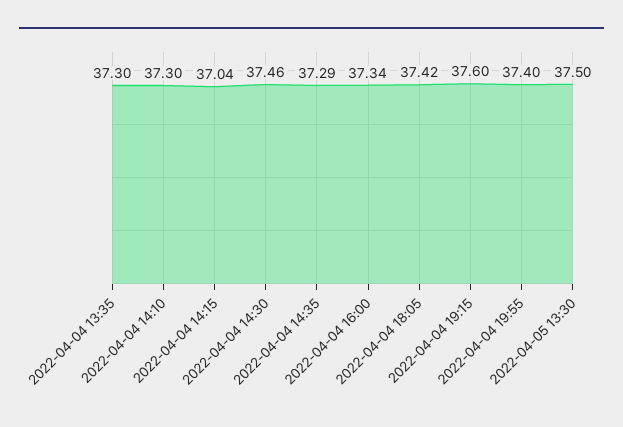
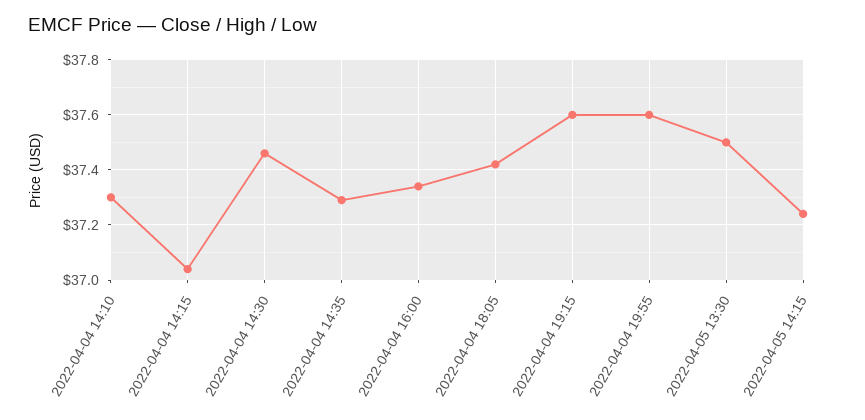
2022-04-04 13:35: 37.3 -> none
2022-04-04 19:55: 37.4 -> 37.6
2022-04-05 14:15: none -> 37.25

